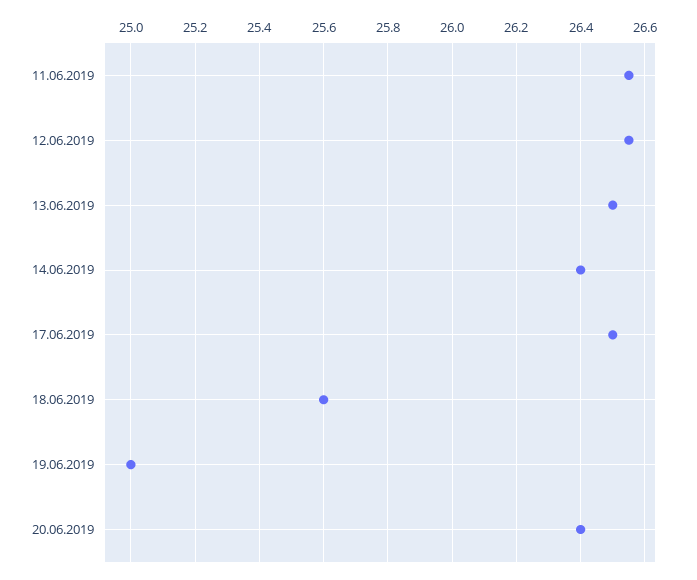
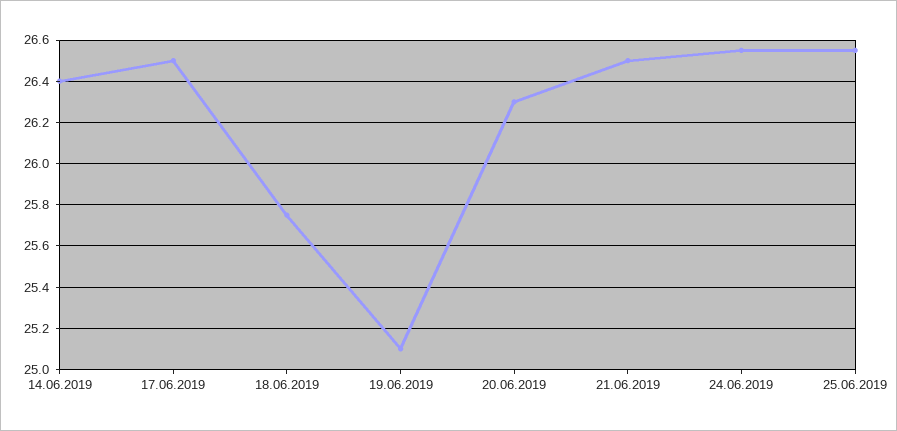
11.06.2019: 26.55 -> none
12.06.2019: 26.55 -> none
13.06.2019: 26.5 -> none
18.06.2019: 25.6 -> 25.75
19.06.2019: 25 -> 25.1
20.06.2019: 26.4 -> 26.3
21.06.2019: none -> 26.5
24.06.2019: none -> 26.55
25.06.2019: none -> 26.55

